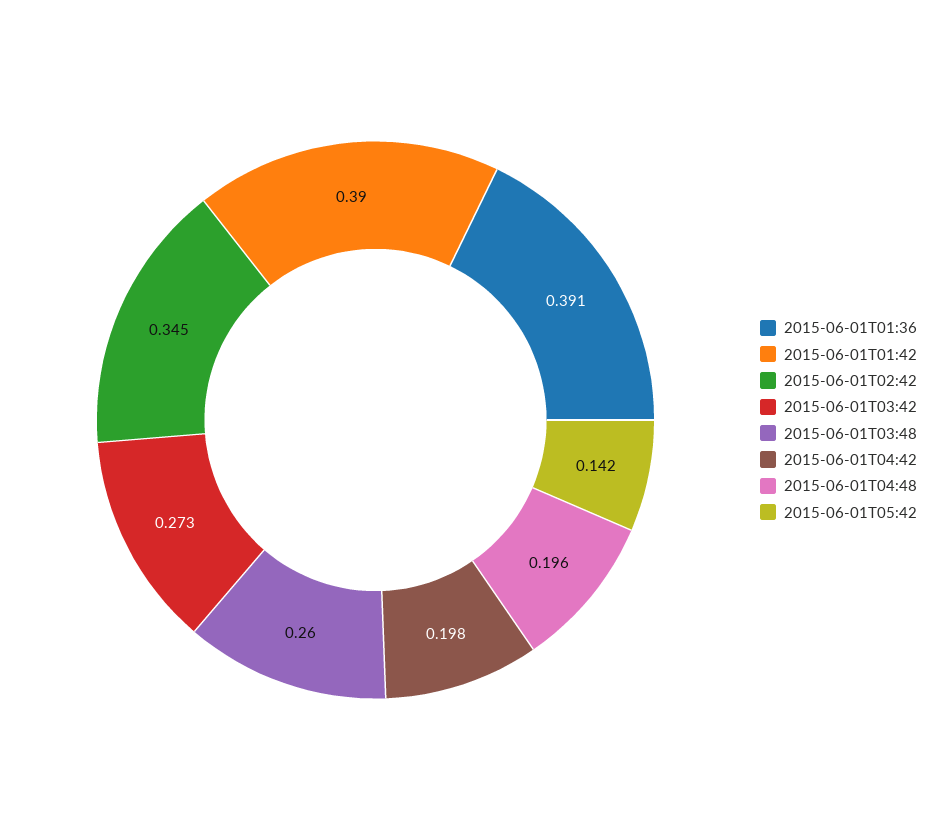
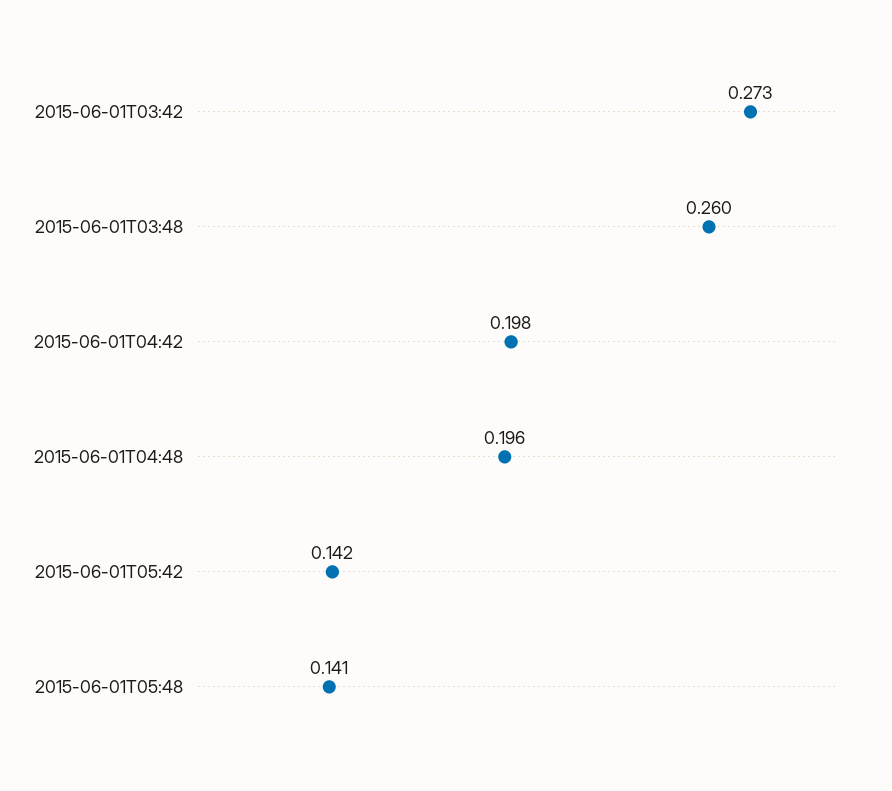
2015-06-01T01:36: 0.391 -> none
2015-06-01T01:42: 0.39 -> none
2015-06-01T02:42: 0.345 -> none
2015-06-01T05:48: none -> 0.141

